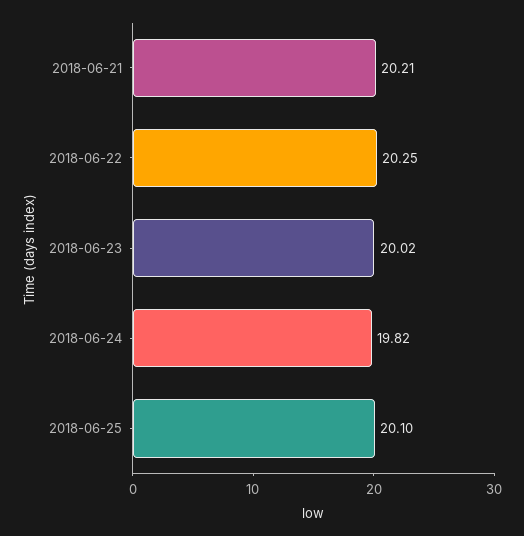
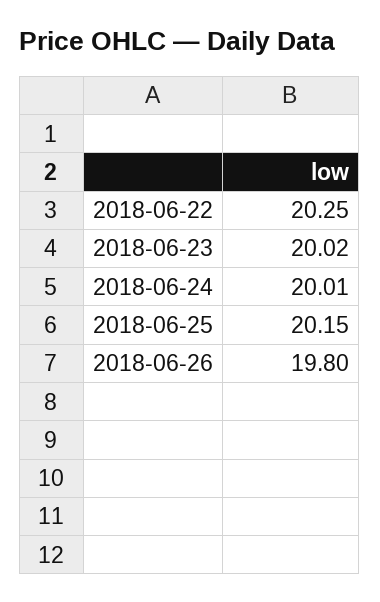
2018-06-21: 20.21 -> none
2018-06-24: 19.82 -> 20.01
2018-06-25: 20.1 -> 20.15
2018-06-26: none -> 19.8

